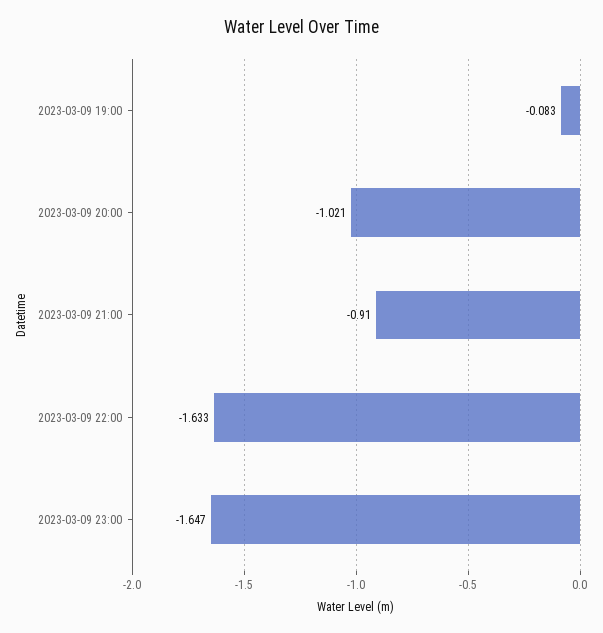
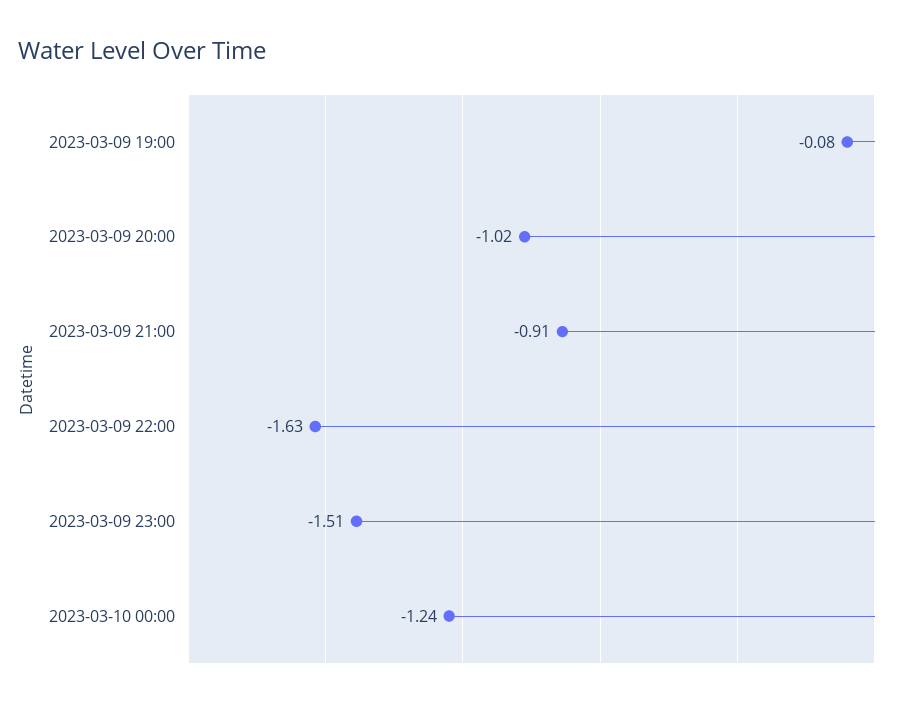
2023-03-09 23:00: -1.647 -> -1.51
2023-03-10 00:00: none -> -1.24

